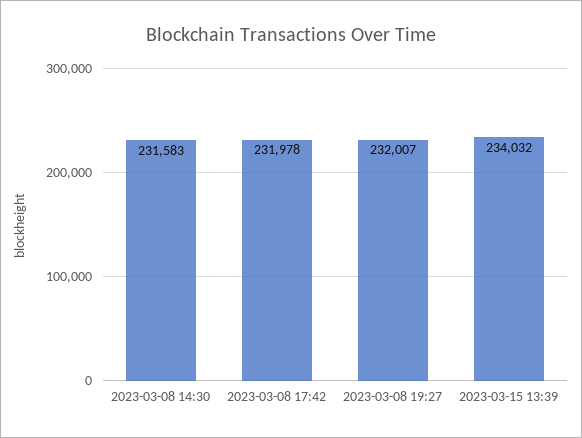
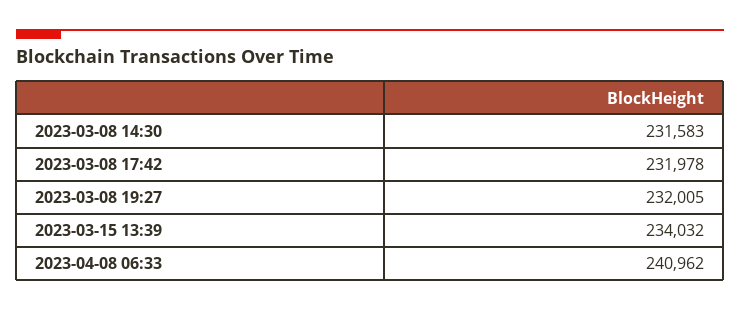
2023-03-08 19:27: 232007 -> 232005
2023-04-08 06:33: none -> 240962

